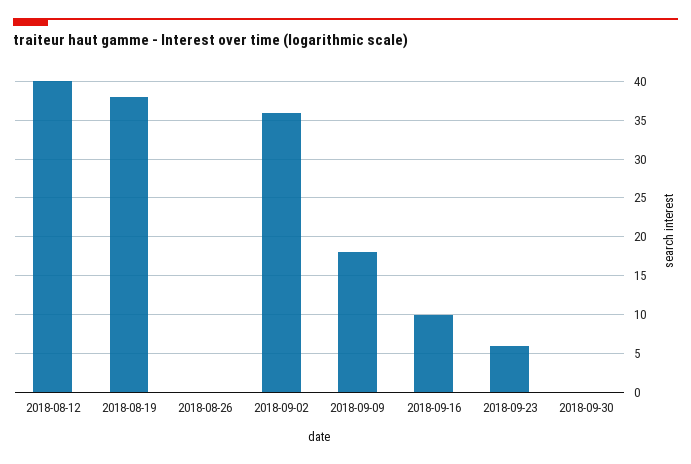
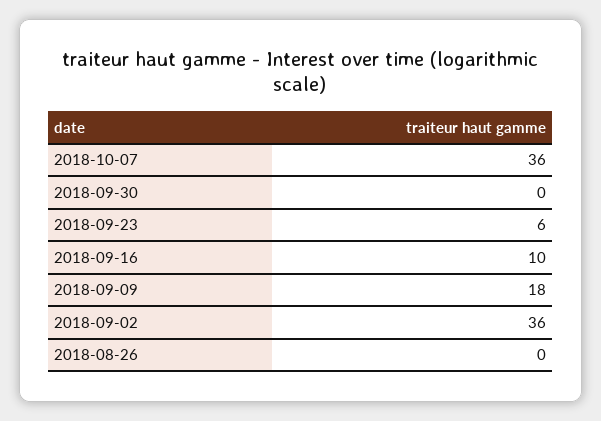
2018-08-12: 40 -> none
2018-08-19: 38 -> none
2018-10-07: none -> 36

